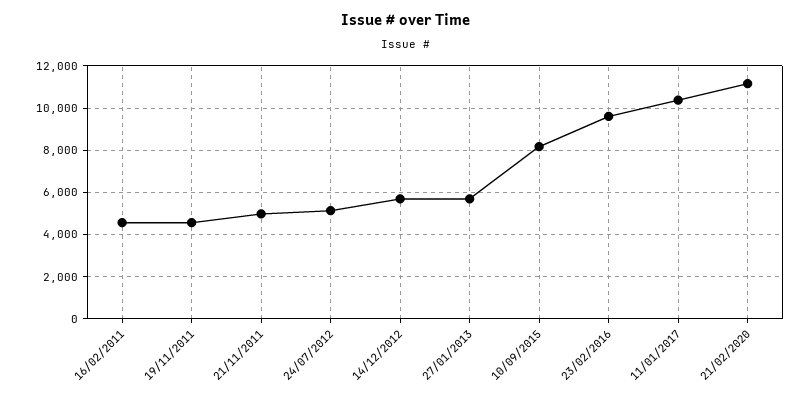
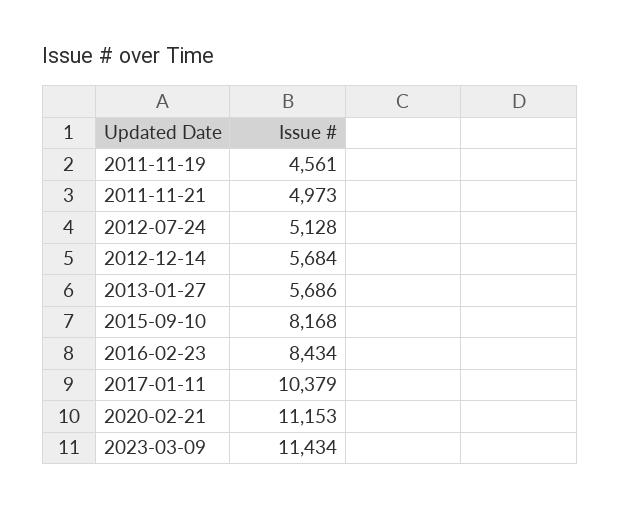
16/02/2011: 4500 -> none
23/02/2016: 9500 -> 8434
2023-03-09: none -> 11434

